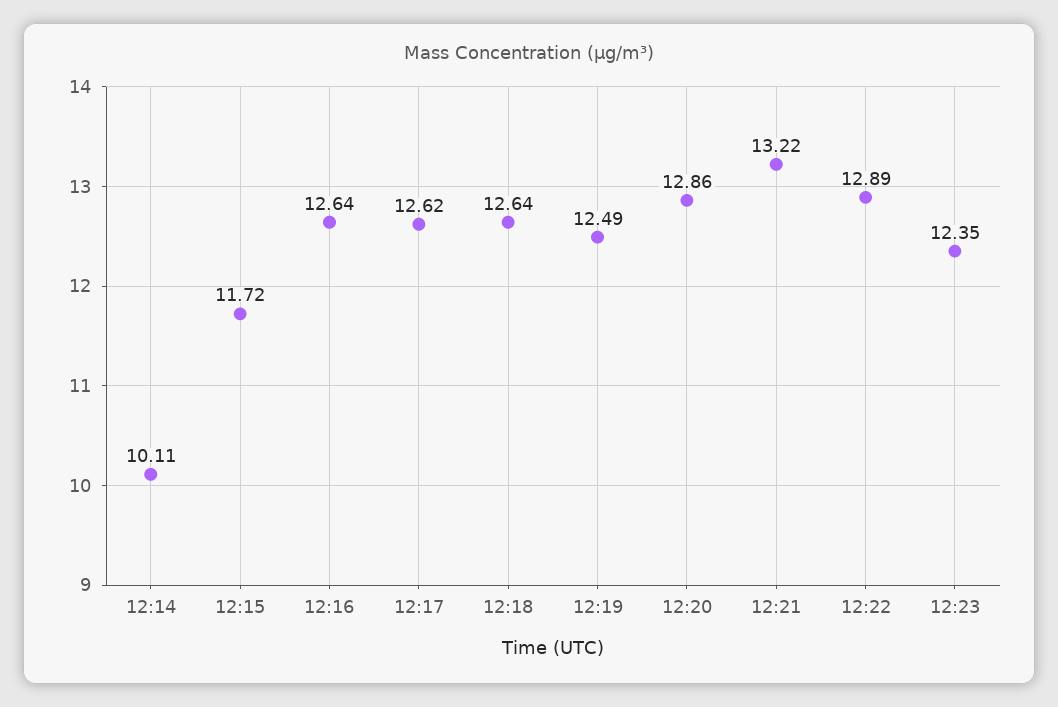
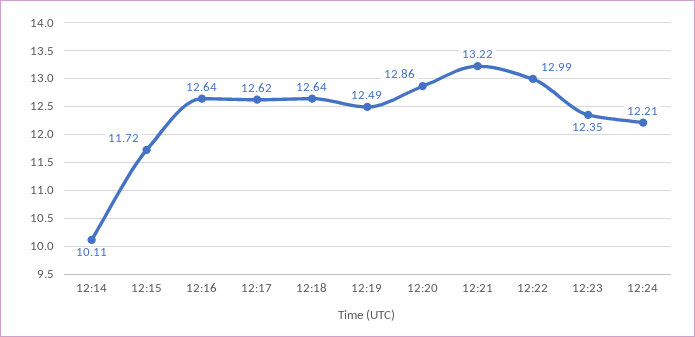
12:22: 12.89 -> 12.99
12:24: none -> 12.21

